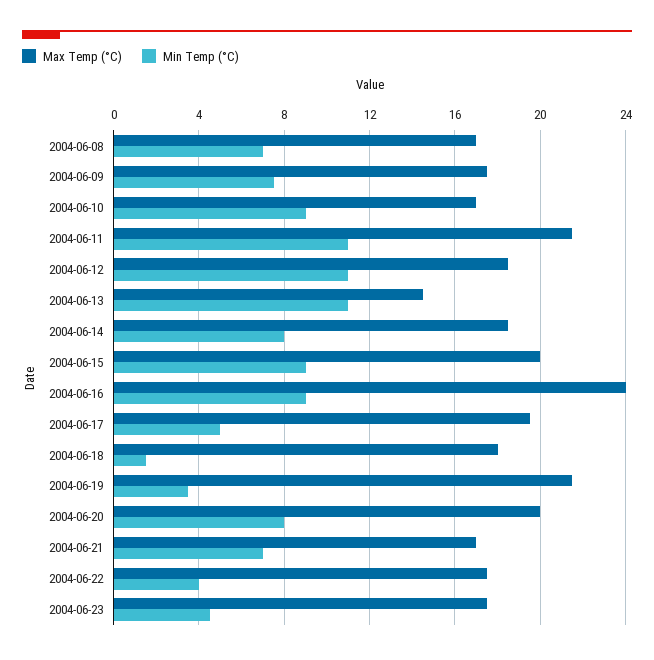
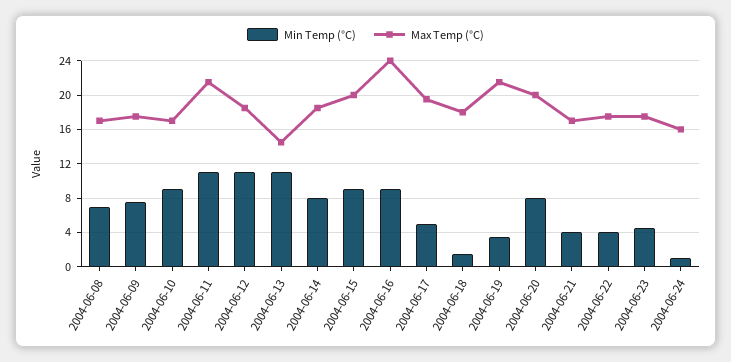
Min Temp (°C), 2004-06-21: 7 -> 4
Min Temp (°C), 2004-06-24: none -> 1
Max Temp (°C), 2004-06-24: none -> 16

